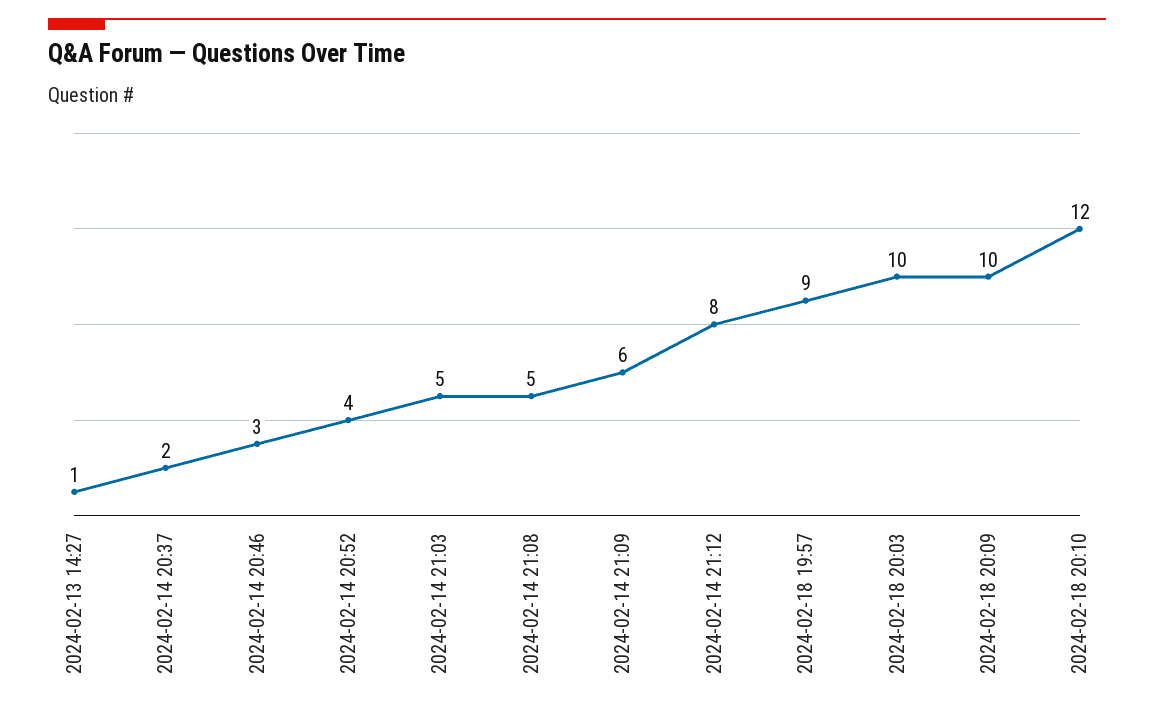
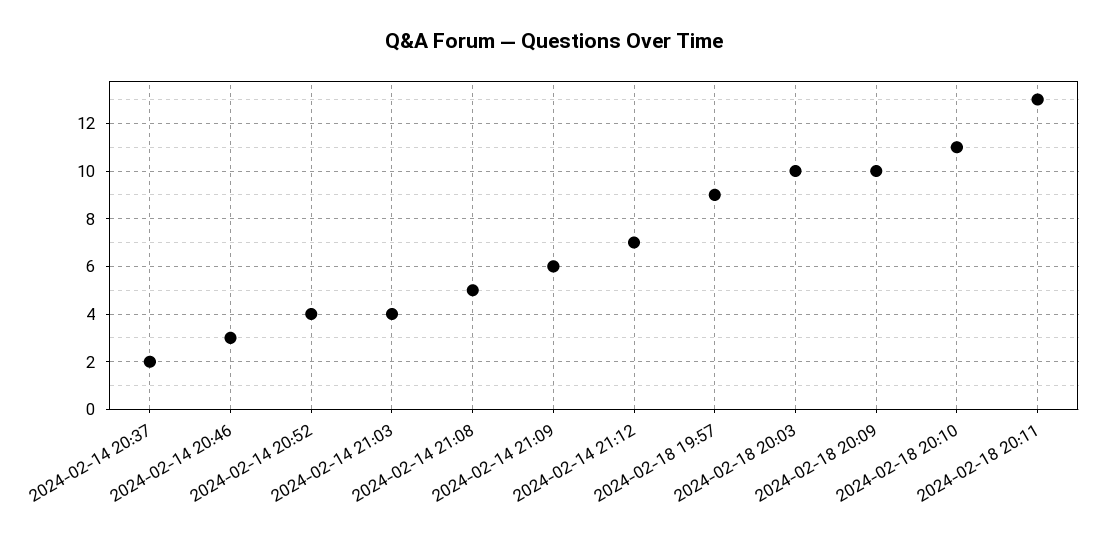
2024-02-13 14:27: 1 -> none
2024-02-14 21:03: 5 -> 4
2024-02-14 21:12: 8 -> 7
2024-02-18 20:10: 12 -> 11
2024-02-18 20:11: none -> 13

